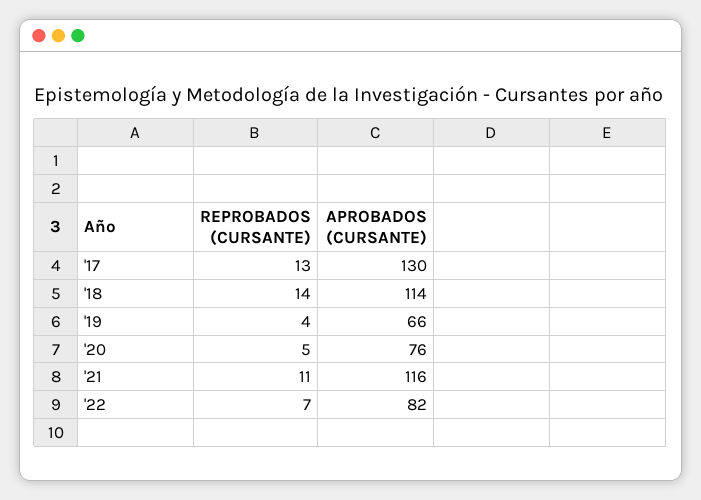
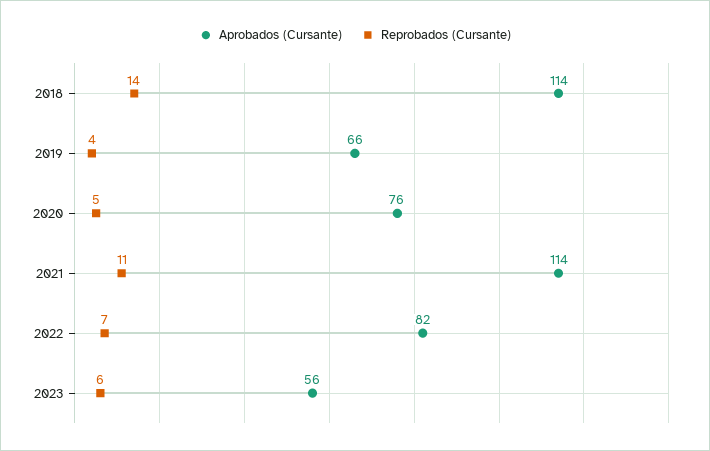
REPROBADOS (CURSANTE), '17: 13 -> none
APROBADOS (CURSANTE), '17: 130 -> none
APROBADOS (CURSANTE), '21: 116 -> 114
APROBADOS (CURSANTE), 2023: none -> 56
REPROBADOS (CURSANTE), 2023: none -> 6

